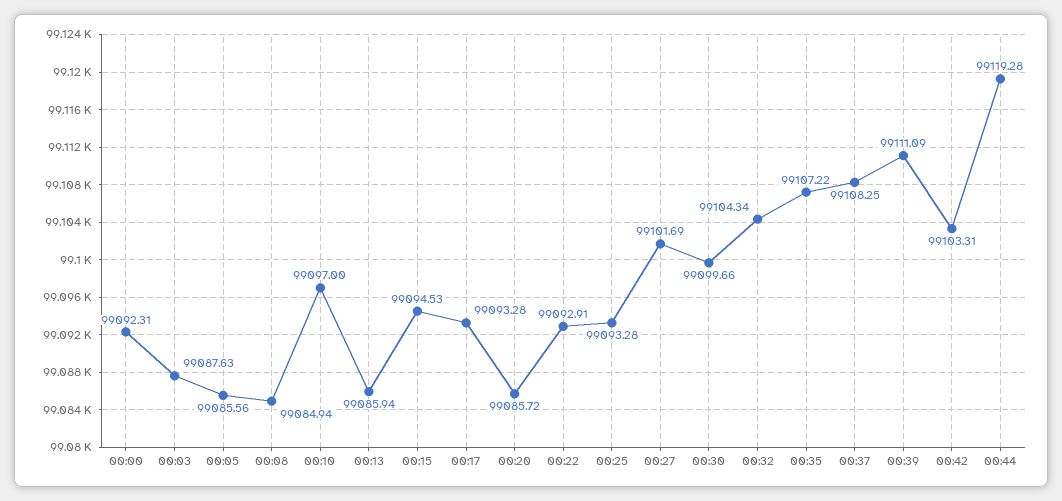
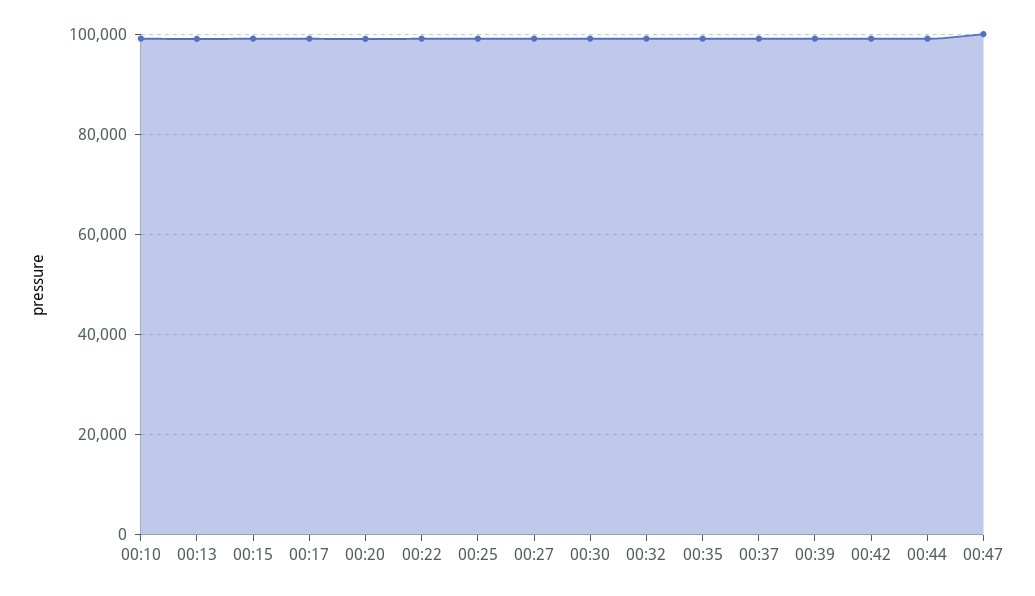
00:00: 99092.31 -> none
00:03: 99087.63 -> none
00:05: 99085.56 -> none
00:08: 99084.94 -> none
00:47: none -> 100000

